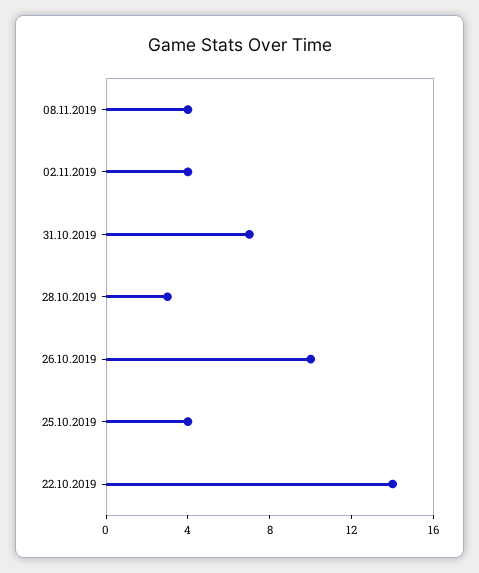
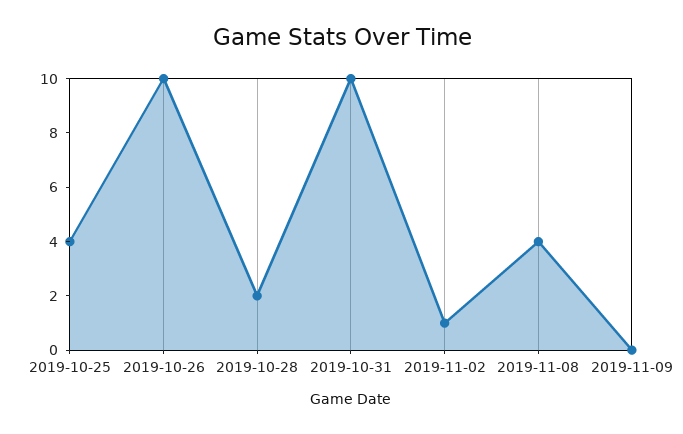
02.11.2019: 4 -> 1
31.10.2019: 7 -> 10
28.10.2019: 3 -> 2
22.10.2019: 14 -> none
2019-11-09: none -> 0

